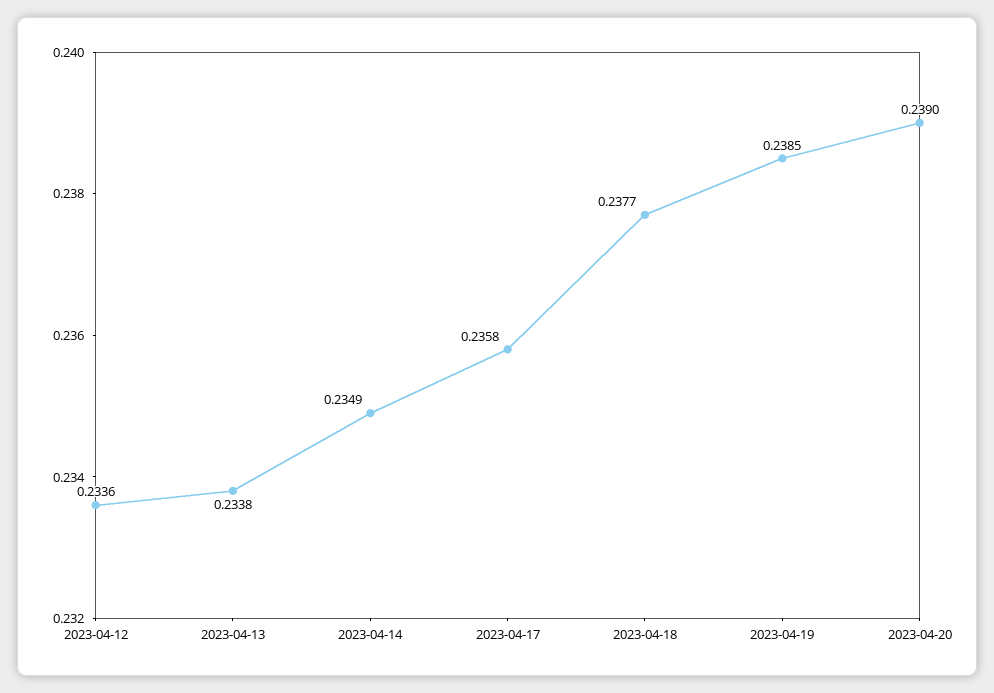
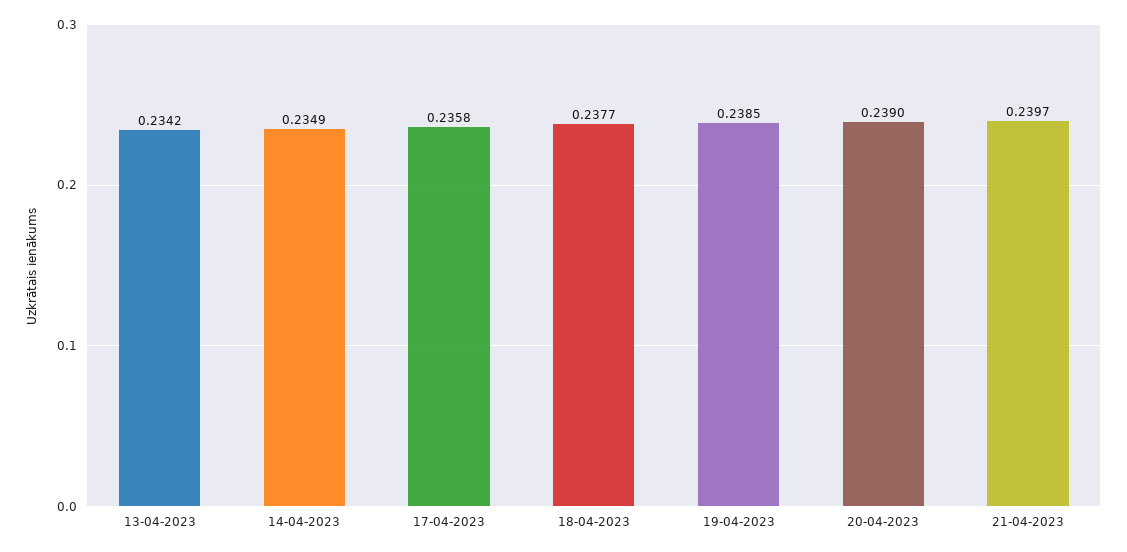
2023-04-12: 0.2336 -> none
2023-04-13: 0.2338 -> 0.2342
21-04-2023: none -> 0.2397

